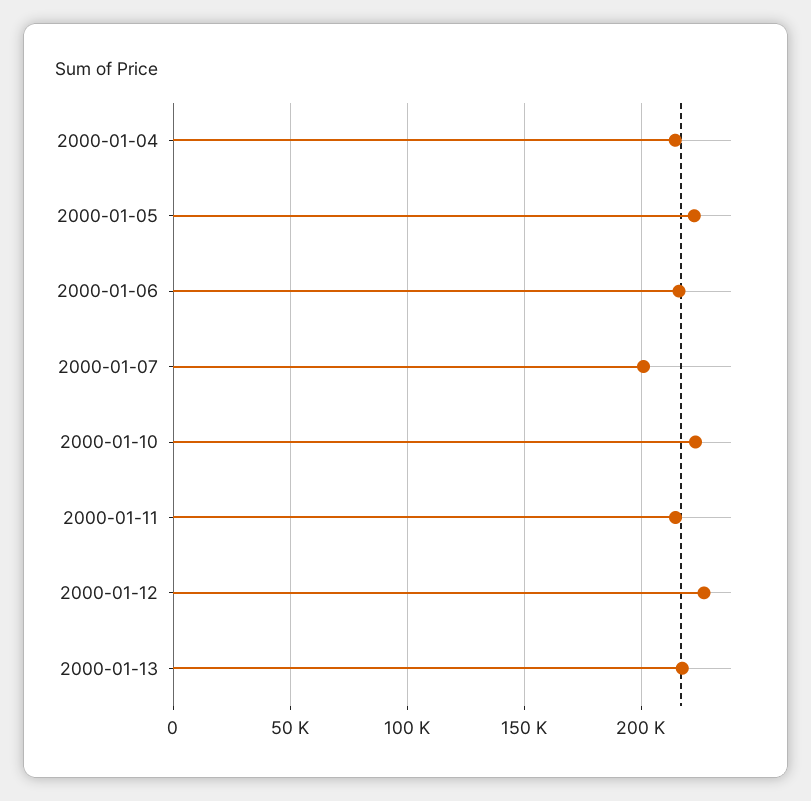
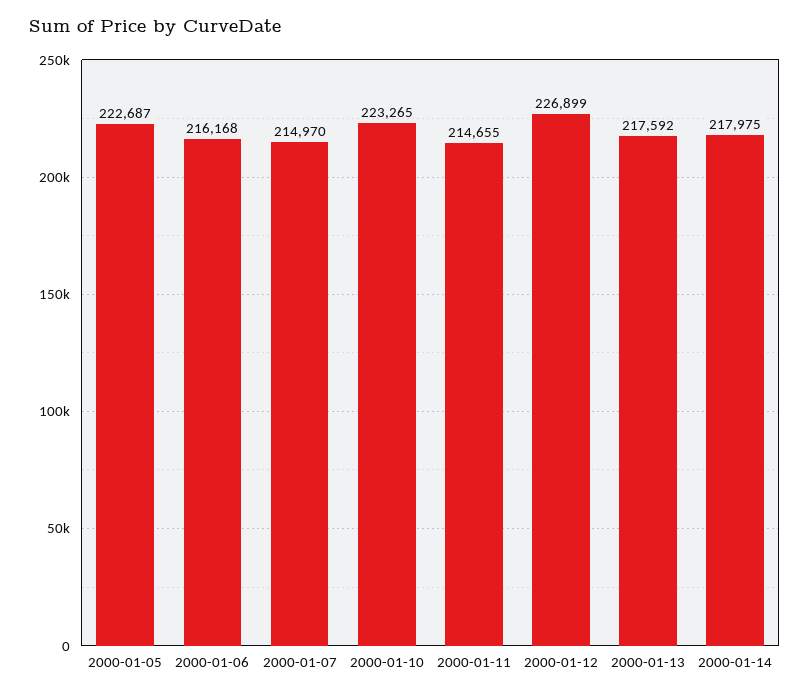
2000-01-04: 215000 -> none
2000-01-07: 200000 -> 214970
2000-01-14: none -> 217975

